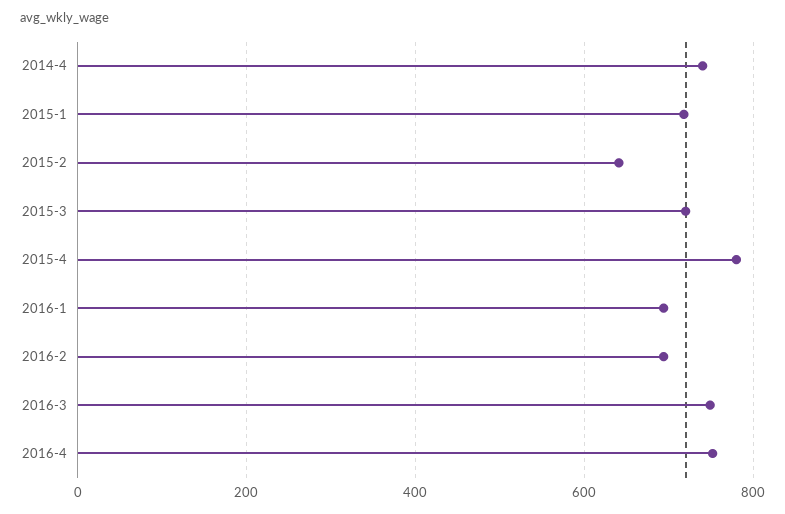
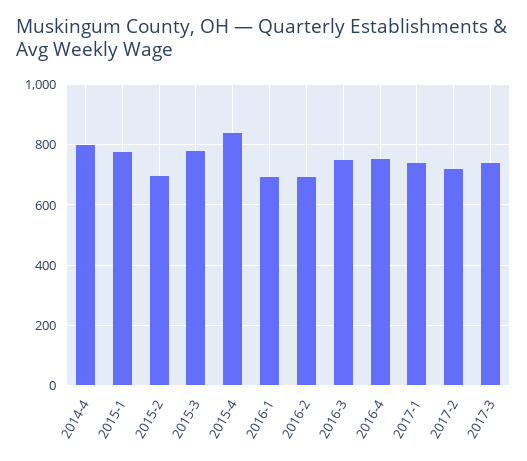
2014-4: 740 -> 800
2015-1: 720 -> 780
2015-2: 640 -> 700
2015-3: 720 -> 780
2015-4: 780 -> 840
2017-1: none -> 740
2017-2: none -> 720
2017-3: none -> 740

